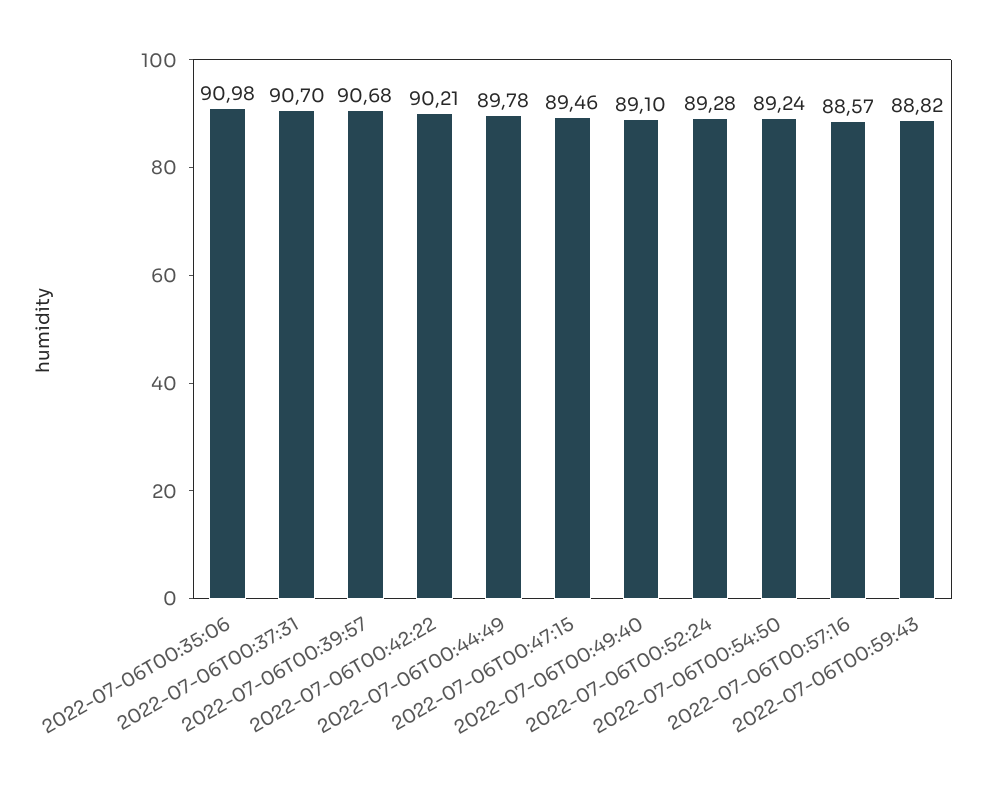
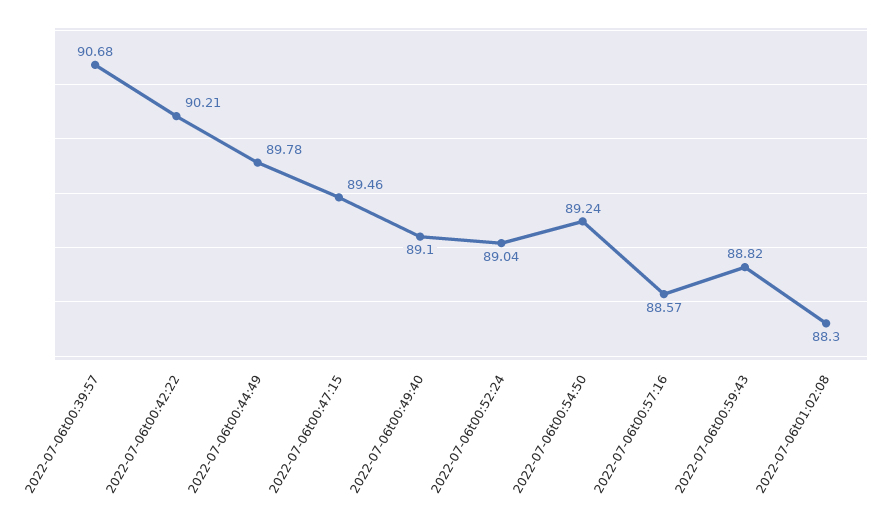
2022-07-06T00:35:06: 90.98 -> none
2022-07-06T00:37:31: 90.7 -> none
2022-07-06T00:52:24: 89.28 -> 89.04
2022-07-06t01:02:08: none -> 88.3

